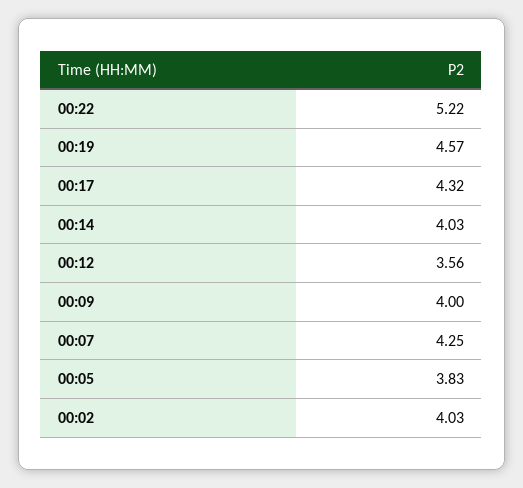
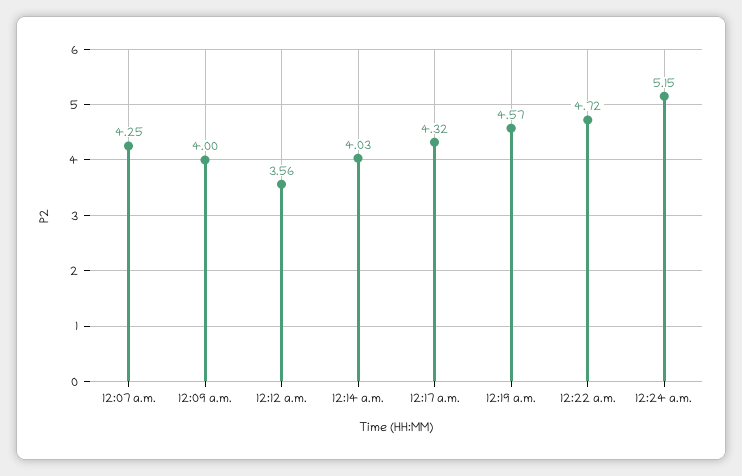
00:22: 5.22 -> 4.72
00:05: 3.83 -> none
00:02: 4.03 -> none
12:24 a.m.: none -> 5.15

